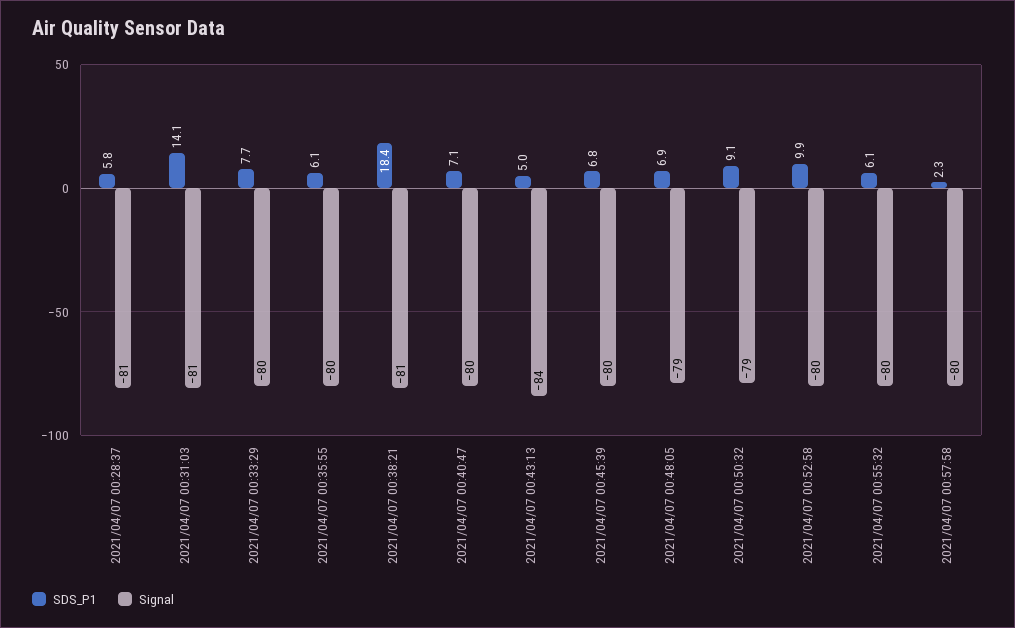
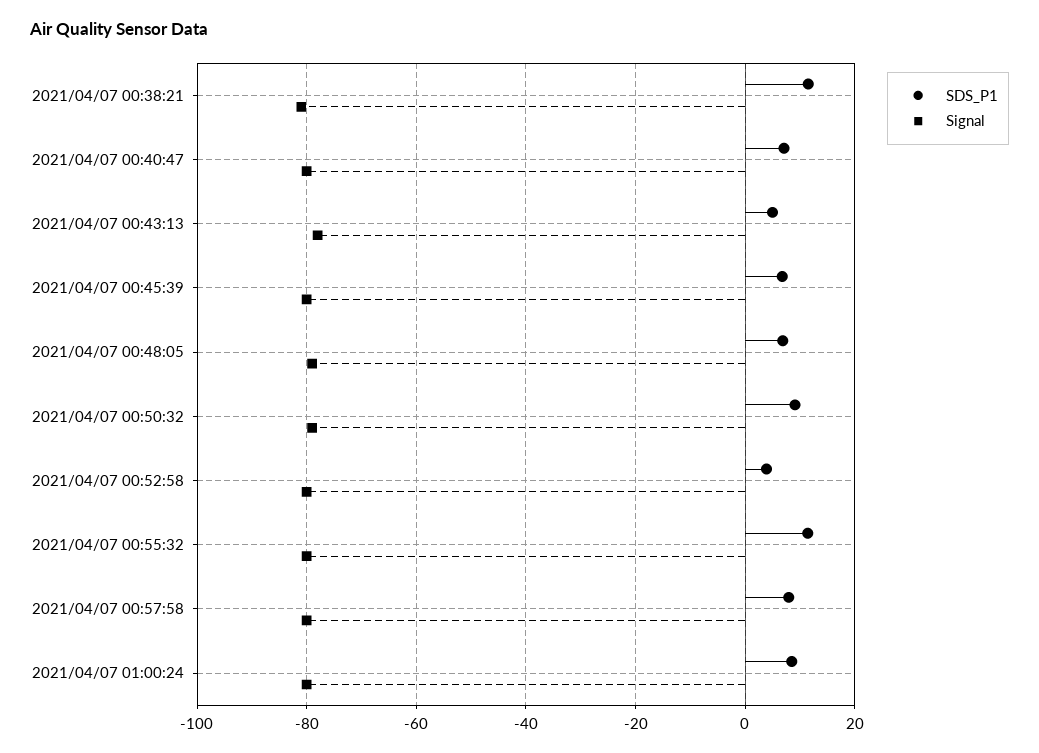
SDS_P1, 2021/04/07 00:28:37: 5.8 -> none
Signal, 2021/04/07 00:28:37: -81 -> none
SDS_P1, 2021/04/07 00:31:03: 14.1 -> none
Signal, 2021/04/07 00:31:03: -81 -> none
SDS_P1, 2021/04/07 00:33:29: 7.7 -> none
Signal, 2021/04/07 00:33:29: -80 -> none
SDS_P1, 2021/04/07 00:35:55: 6.1 -> none
Signal, 2021/04/07 00:35:55: -80 -> none
SDS_P1, 2021/04/07 00:38:21: 18.4 -> 12
Signal, 2021/04/07 00:43:13: -84 -> -78
SDS_P1, 2021/04/07 00:52:58: 9.9 -> 4
SDS_P1, 2021/04/07 00:55:32: 6.1 -> 12
SDS_P1, 2021/04/07 00:57:58: 2.3 -> 8
SDS_P1, 2021/04/07 01:00:24: none -> 8
Signal, 2021/04/07 01:00:24: none -> -80

